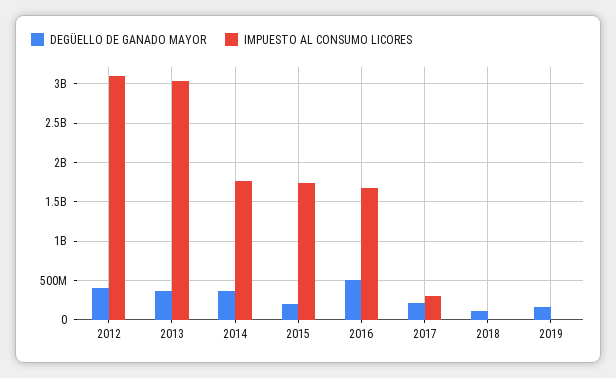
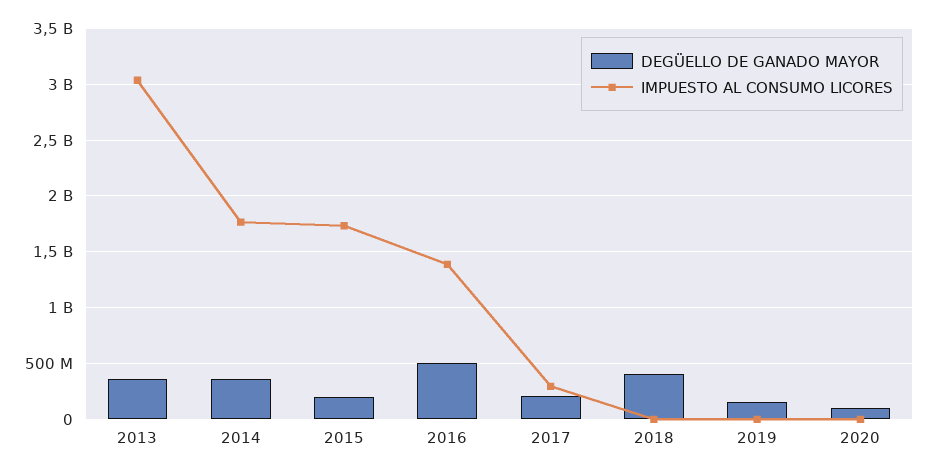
DEGÜELLO DE GANADO MAYOR, 2012: 400000000 -> none
IMPUESTO AL CONSUMO LICORES, 2012: 3100000000 -> none
IMPUESTO AL CONSUMO LICORES, 2016: 1700000000 -> 1400000000
DEGÜELLO DE GANADO MAYOR, 2018: 100000000 -> 400000000
DEGÜELLO DE GANADO MAYOR, 2020: none -> 100000000
IMPUESTO AL CONSUMO LICORES, 2020: none -> 0

